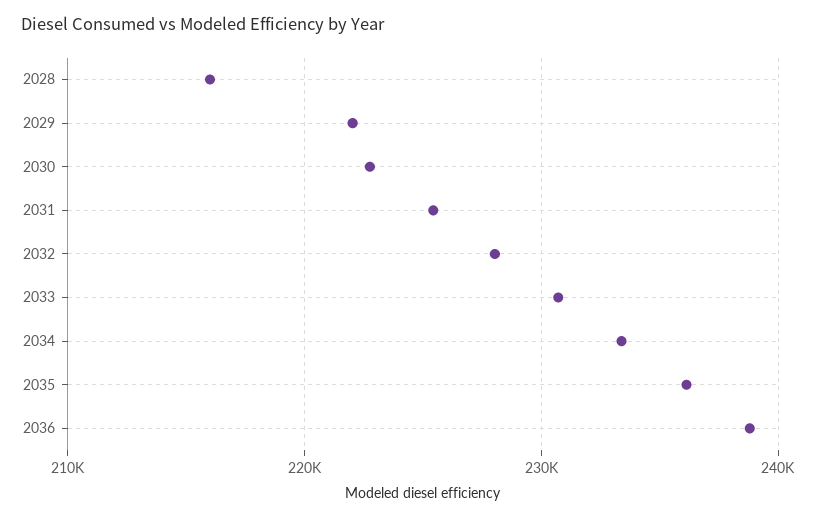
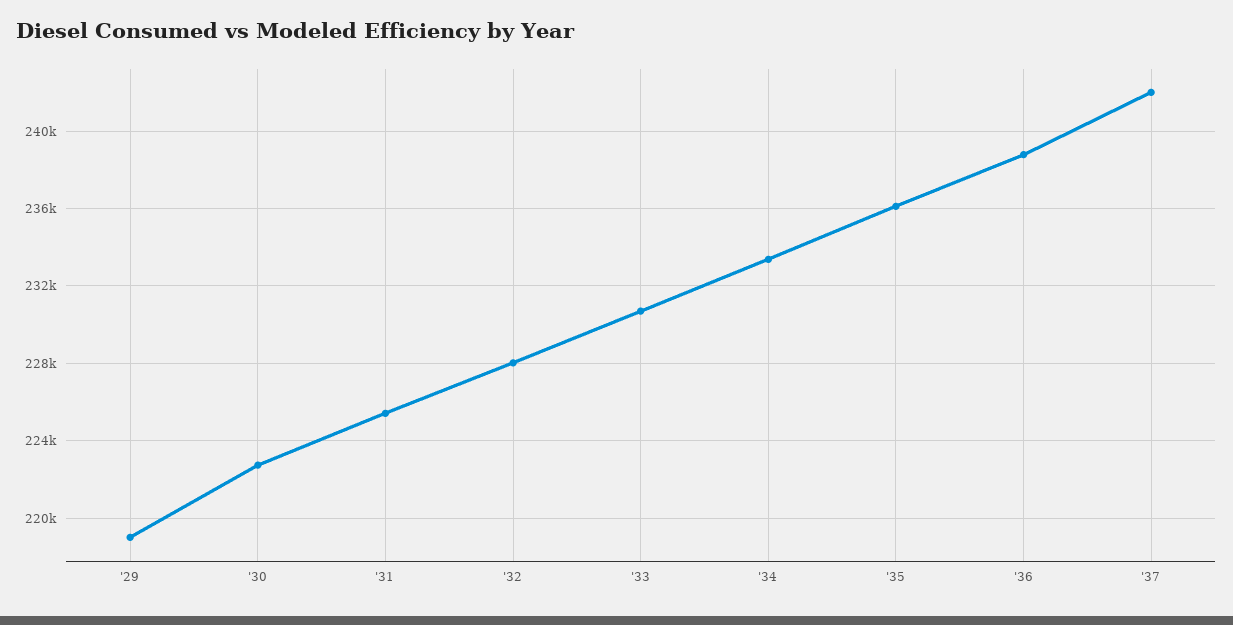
2028: 216000 -> none
2029: 222000 -> 219000
'37: none -> 242000

